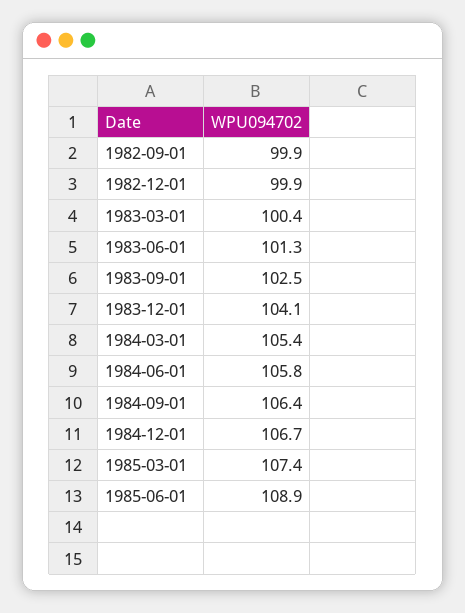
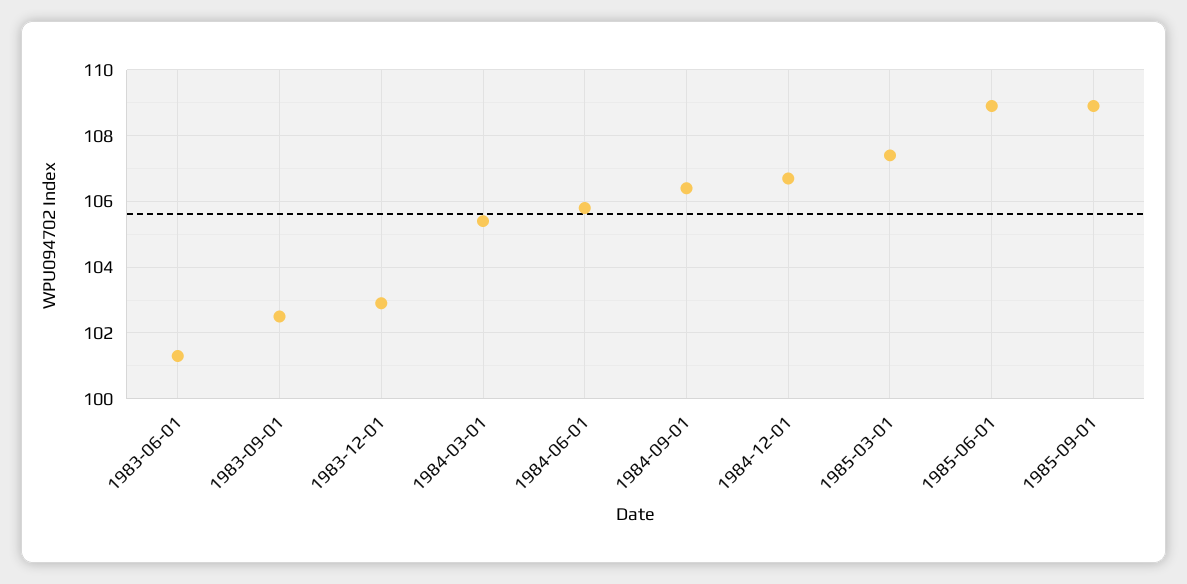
1982-09-01: 99.9 -> none
1982-12-01: 99.9 -> none
1983-03-01: 100.4 -> none
1983-12-01: 104.1 -> 103
1985-09-01: none -> 109

